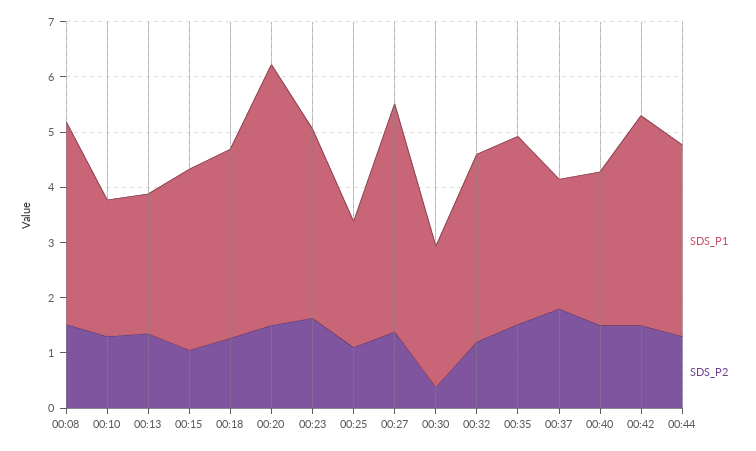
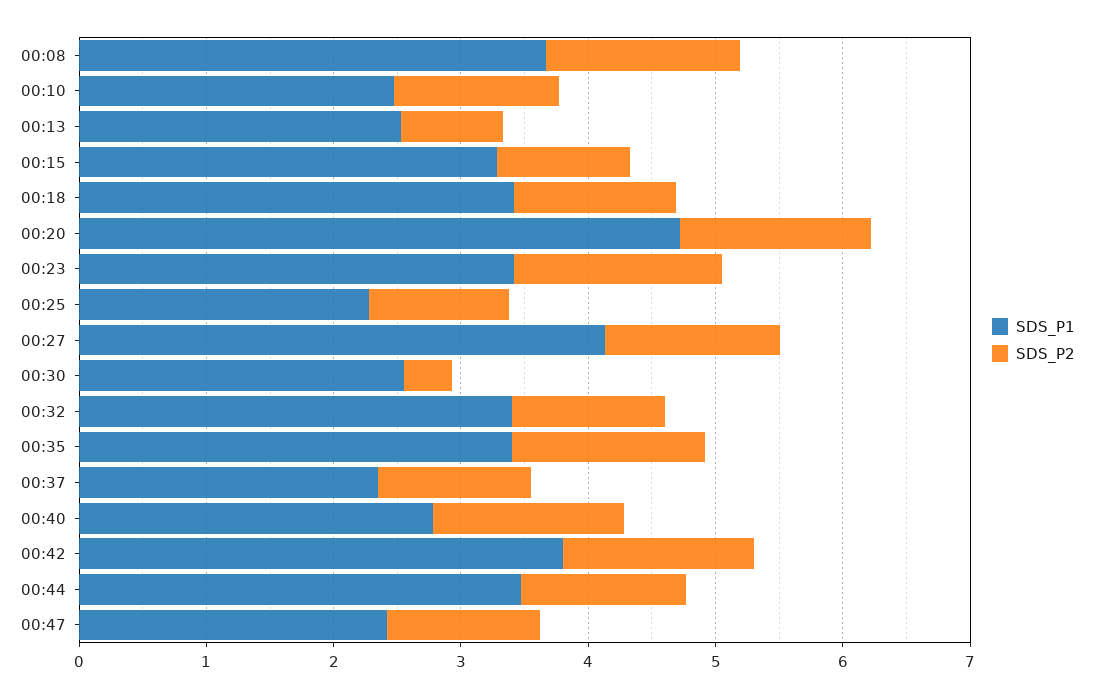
SDS_P2, 00:13: 1.4 -> 0.8
SDS_P2, 00:37: 1.8 -> 1.2
SDS_P1, 00:47: none -> 2.4
SDS_P2, 00:47: none -> 1.2

